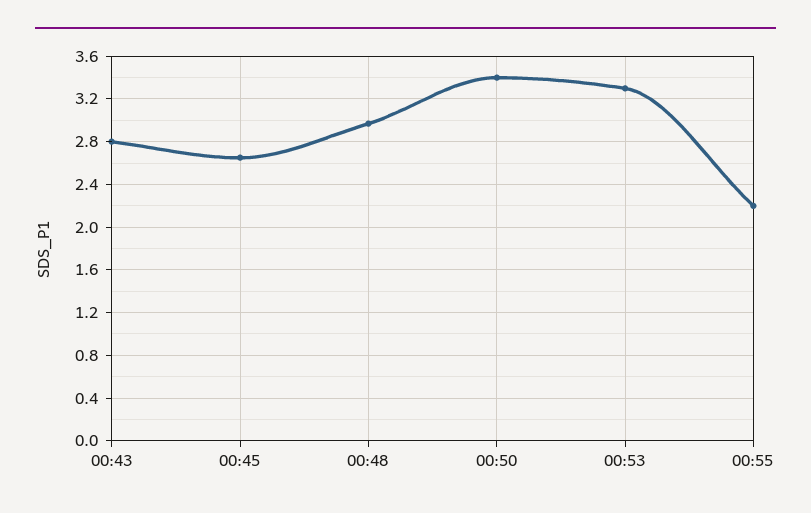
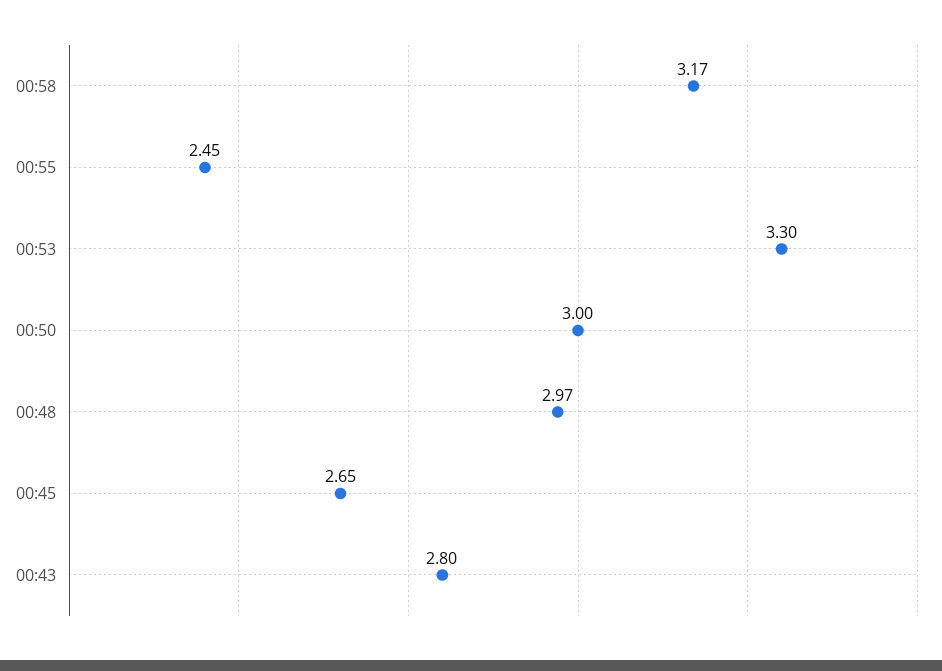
00:50: 3.4 -> 3
00:55: 2.2 -> 2.45
00:58: none -> 3.17

